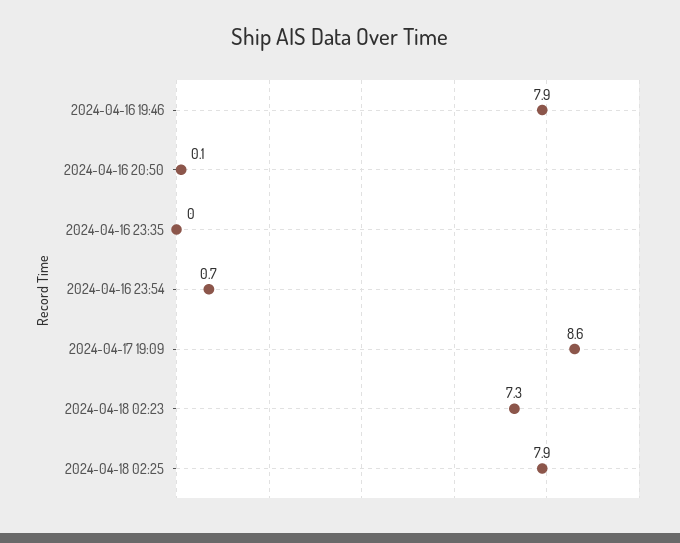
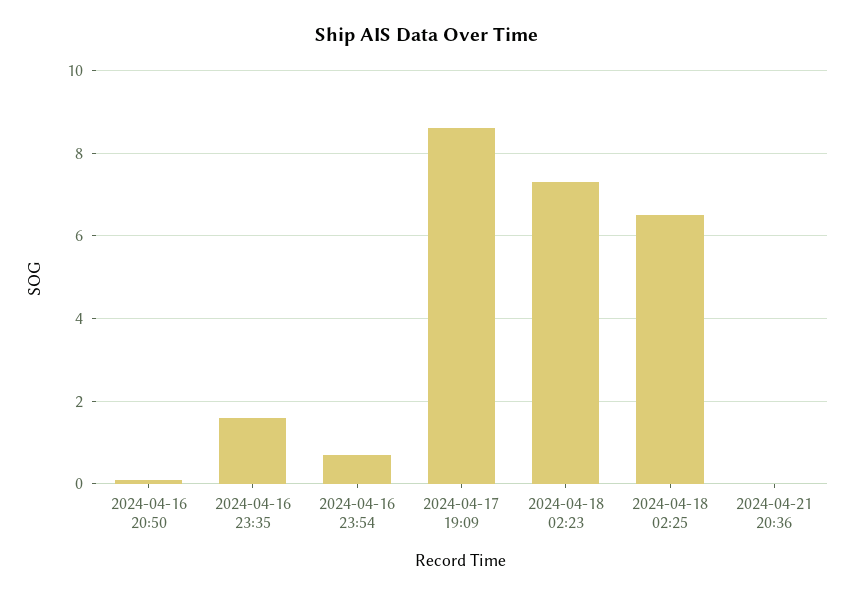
2024-04-16 19:46: 7.9 -> none
2024-04-16 23:35: 0 -> 1.5
2024-04-18 02:25: 7.9 -> 6.5
2024-04-21 20:36: none -> 0

